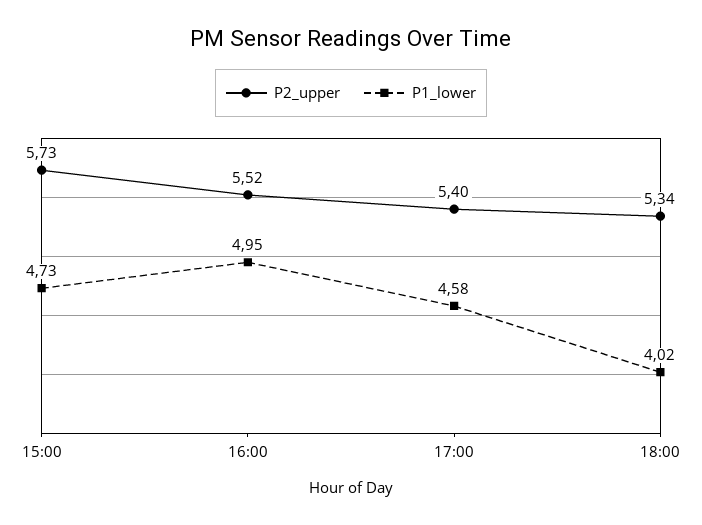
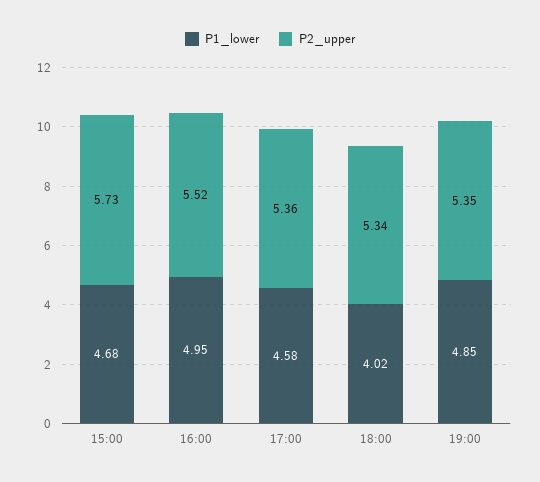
P1_lower, 15:00: 4.73 -> 4.68
P2_upper, 17:00: 5.4 -> 5.36
P1_lower, 19:00: none -> 4.85
P2_upper, 19:00: none -> 5.35

